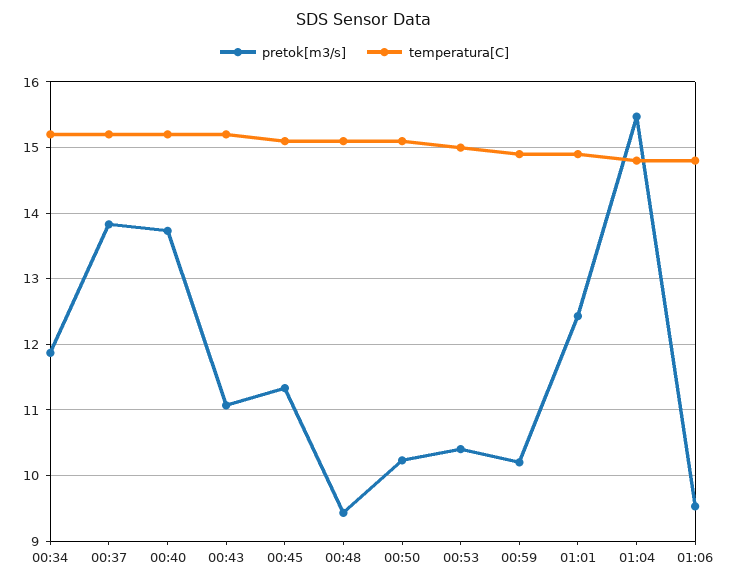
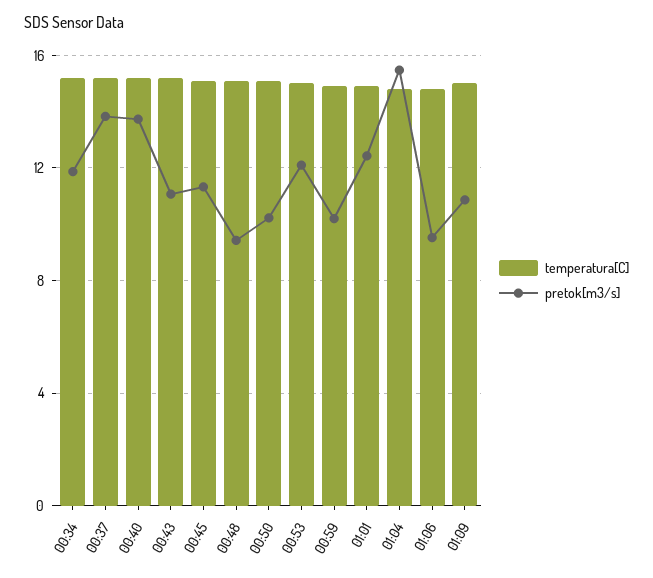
pretok[m3/s], 00:53: 10.4 -> 12
temperatura[C], 01:09: none -> 15
pretok[m3/s], 01:09: none -> 11

